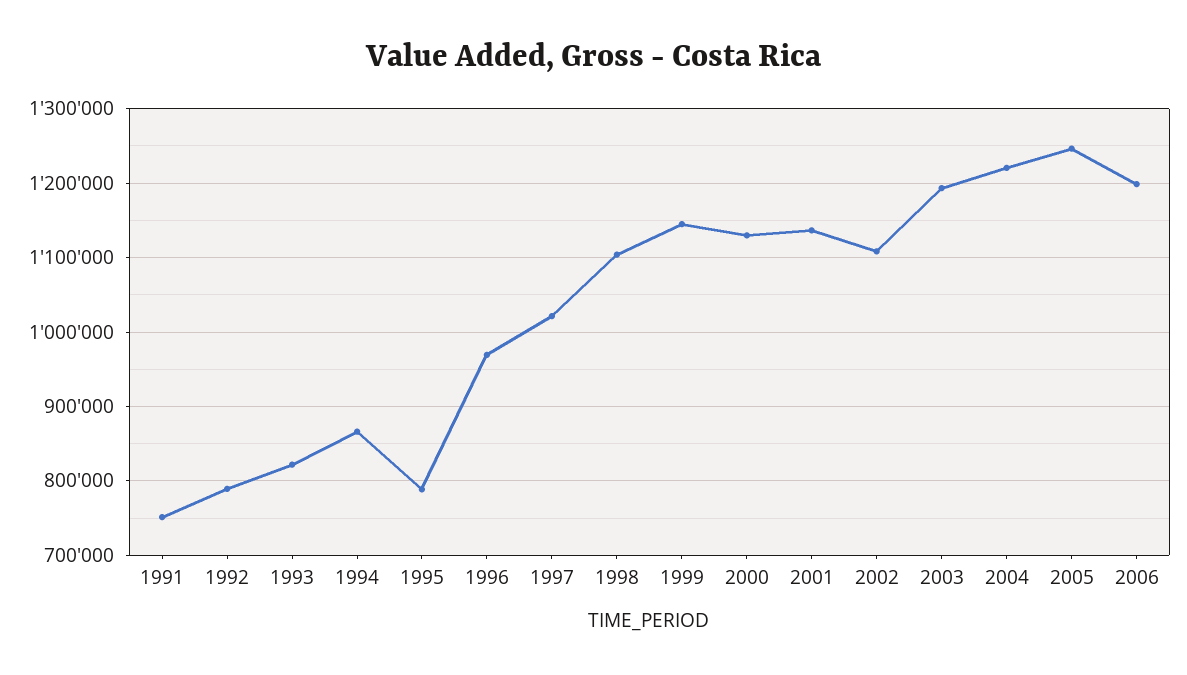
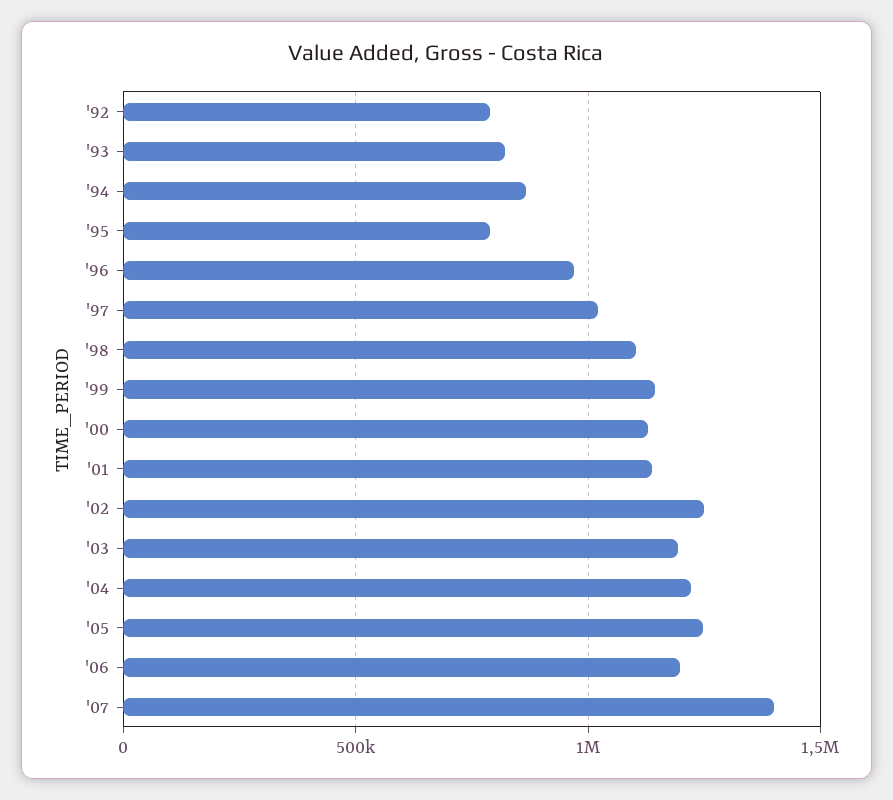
1991: 750000 -> none
2002: 1110000 -> 1250000
'07: none -> 1400000

